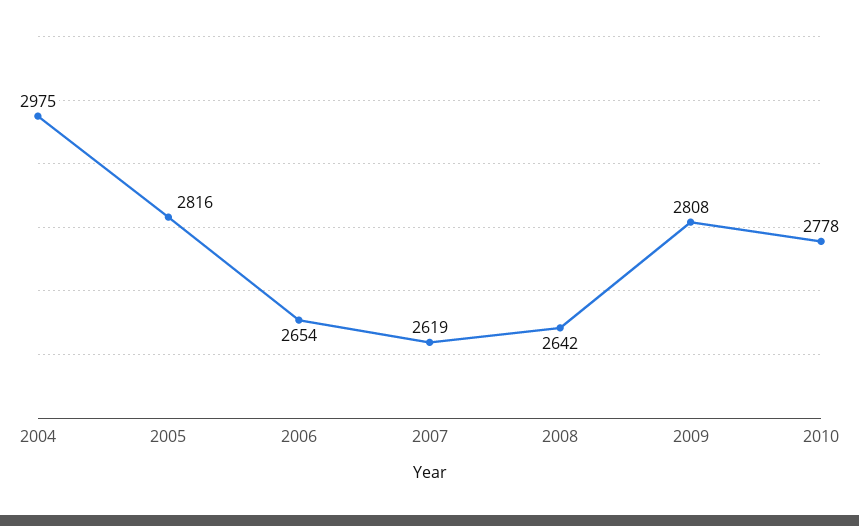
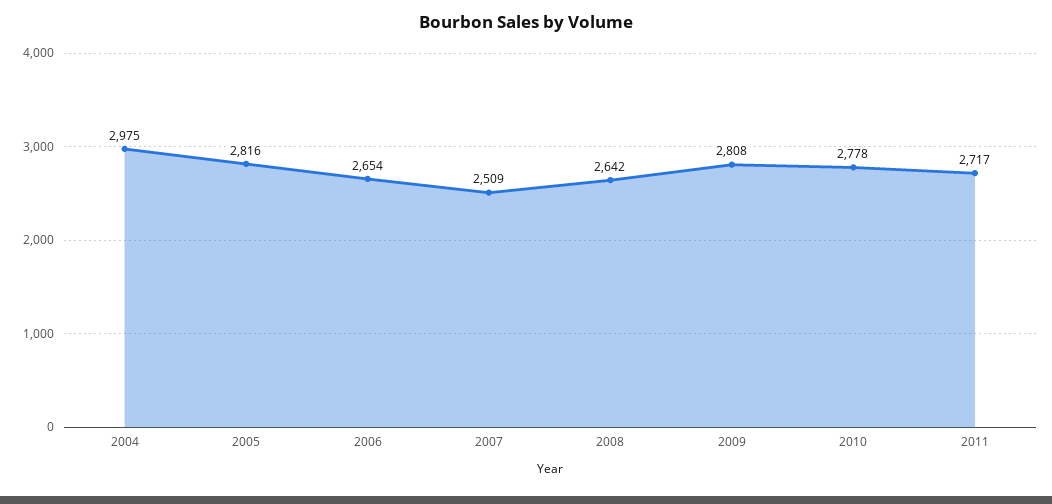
2007: 2619 -> 2509
2011: none -> 2717

